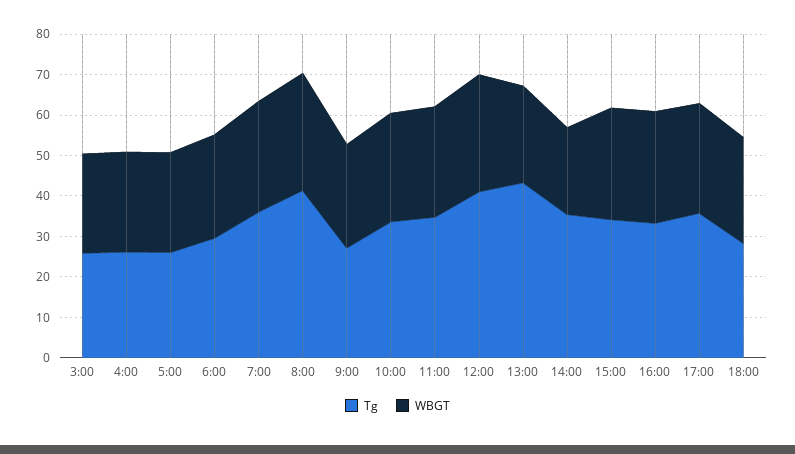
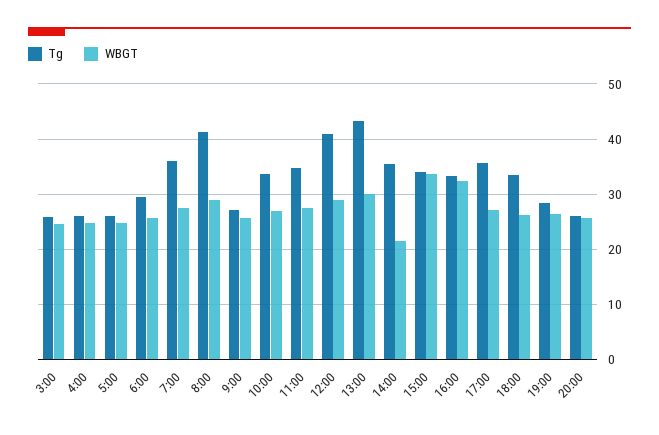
WBGT, 13:00: 24 -> 30
WBGT, 15:00: 28 -> 34
WBGT, 16:00: 28 -> 32
Tg, 18:00: 28 -> 34
Tg, 19:00: none -> 28
WBGT, 19:00: none -> 26
Tg, 20:00: none -> 26
WBGT, 20:00: none -> 26

